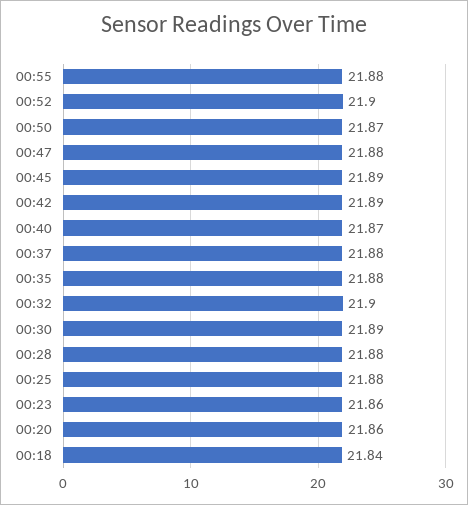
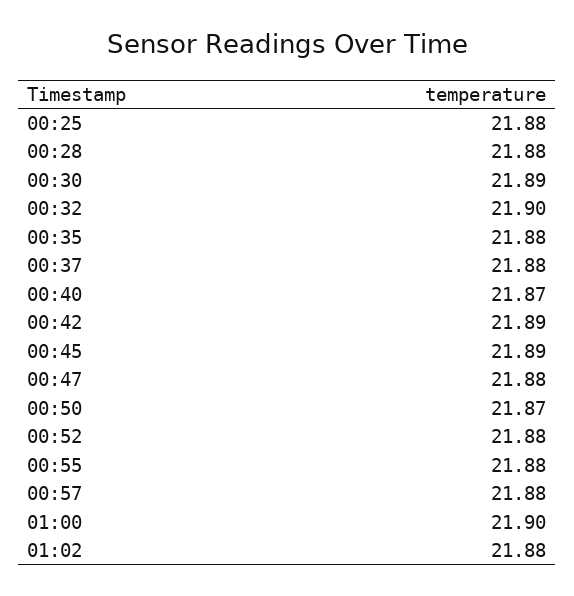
00:52: 21.9 -> 21.88
00:23: 21.86 -> none
00:20: 21.86 -> none
00:18: 21.84 -> none
00:57: none -> 21.88
01:00: none -> 21.9
01:02: none -> 21.88

